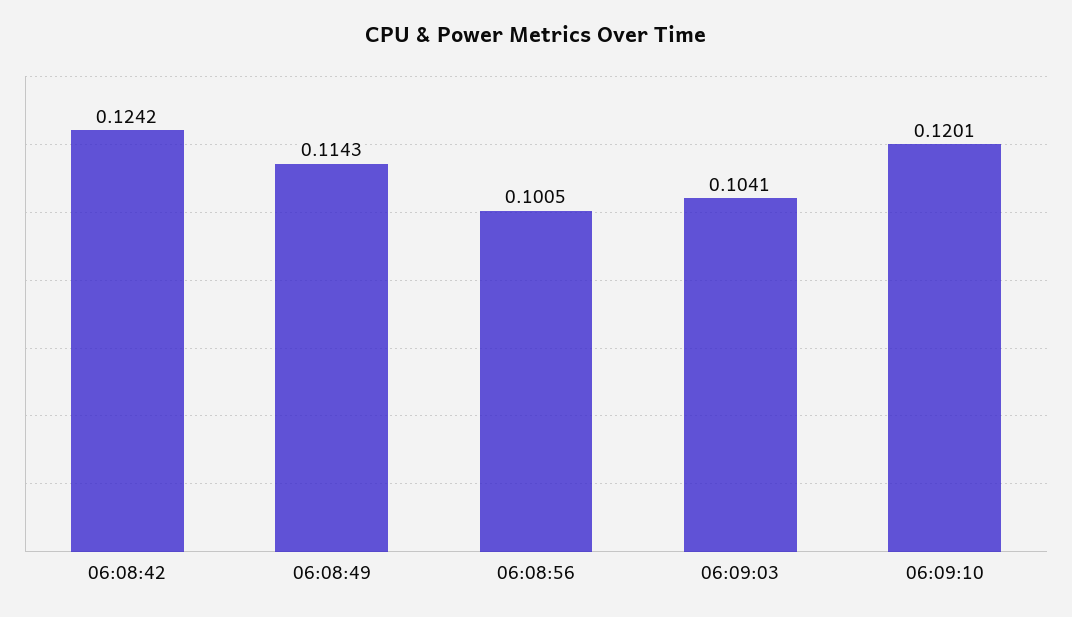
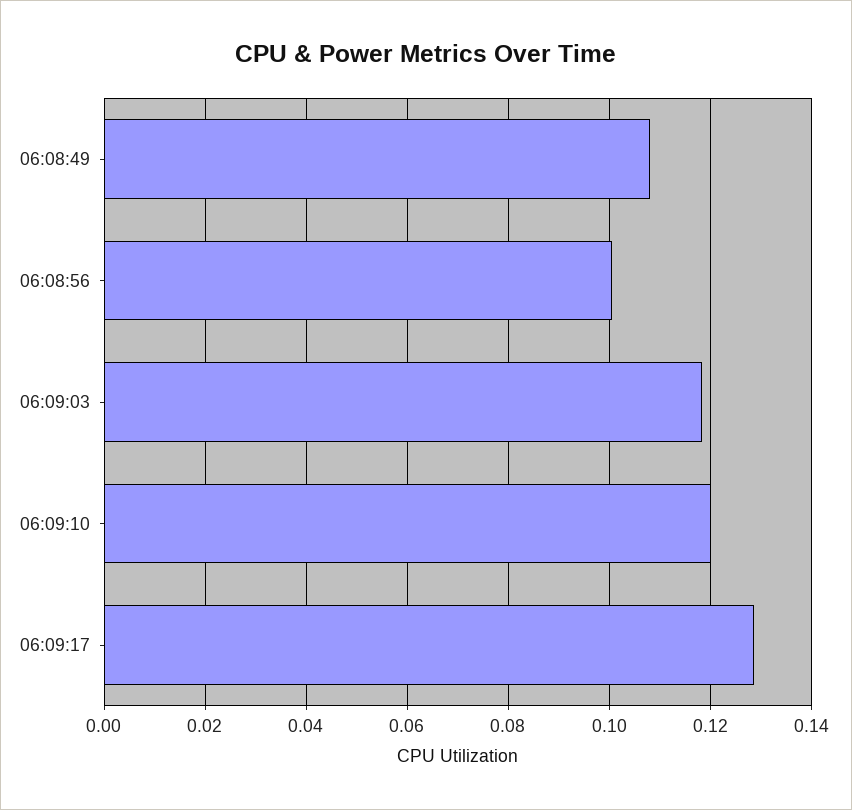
06:08:42: 0.1242 -> none
06:08:49: 0.1143 -> 0.108
06:09:03: 0.1041 -> 0.118
06:09:17: none -> 0.128

